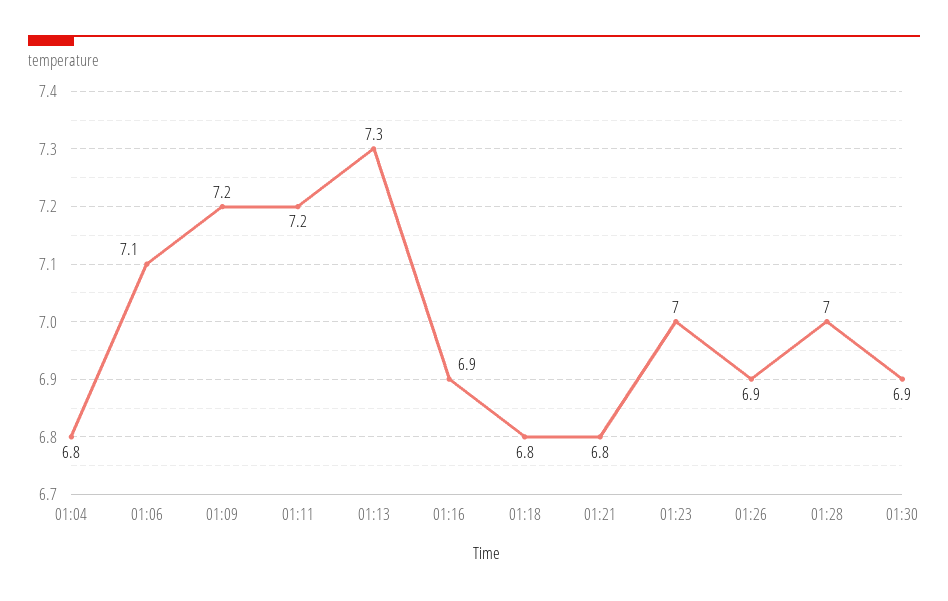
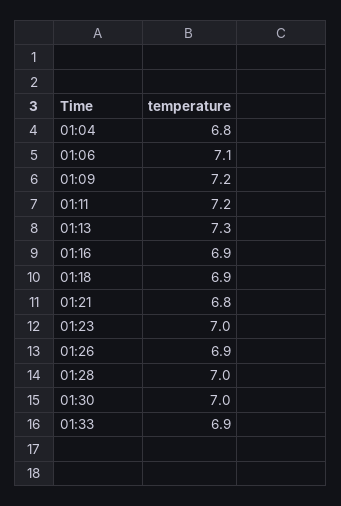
01:18: 6.8 -> 6.9
01:30: 6.9 -> 7
01:33: none -> 6.9

